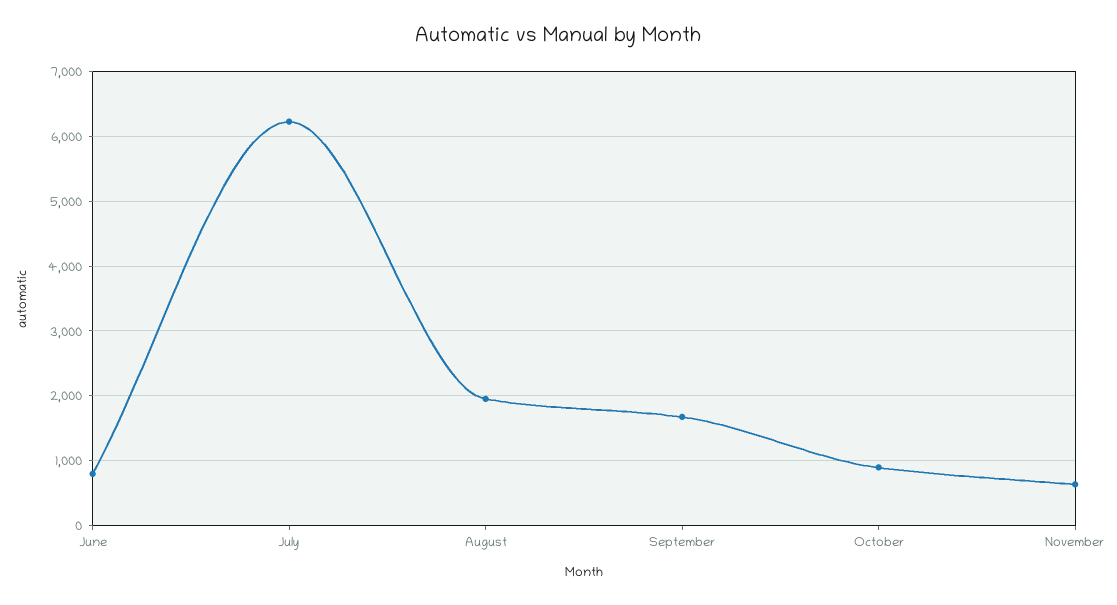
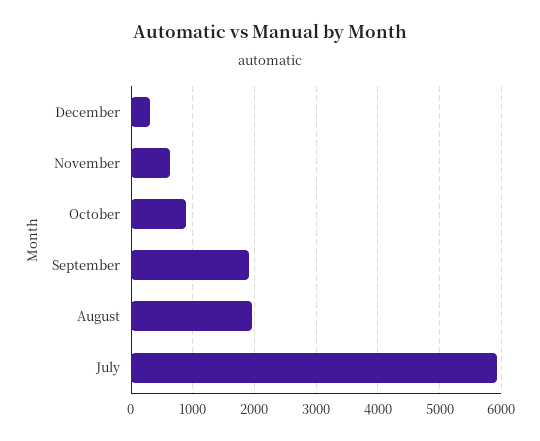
June: 800 -> none
July: 6200 -> 5900
September: 1700 -> 1900
December: none -> 300

